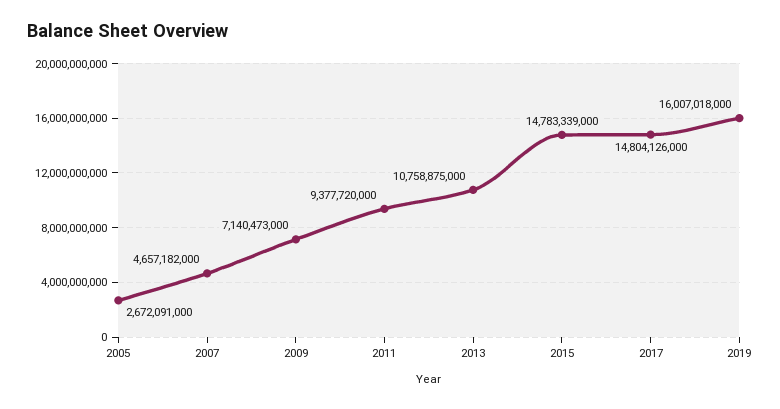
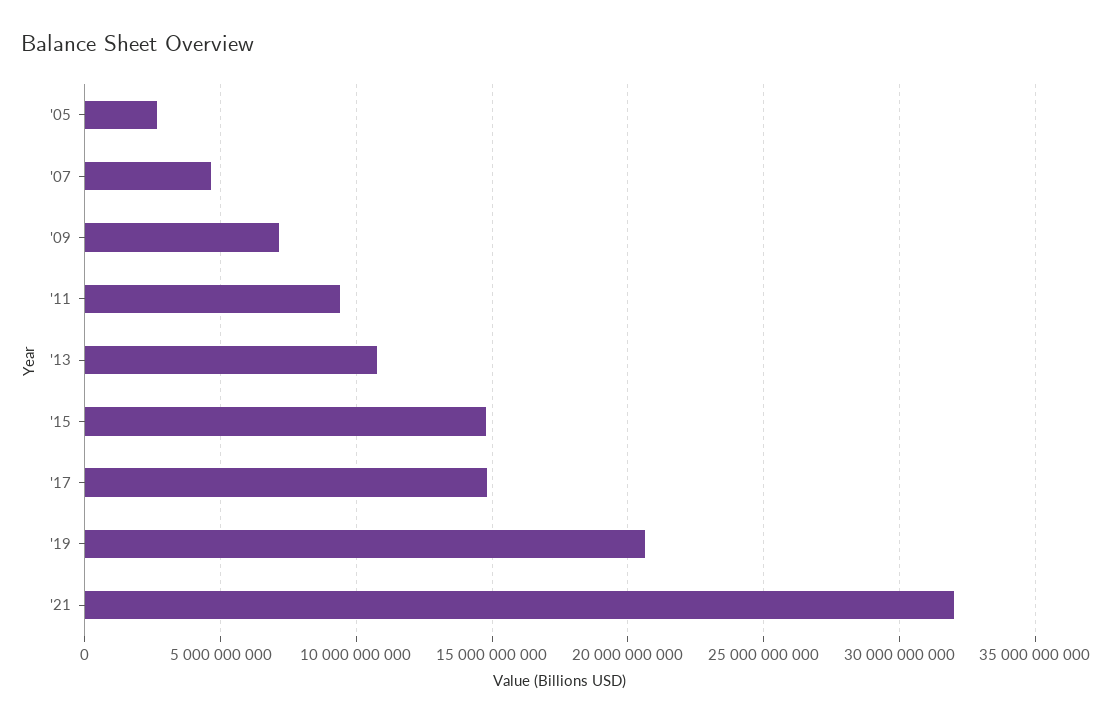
2019: 16007018000 -> 20500000000
'21: none -> 32000000000

